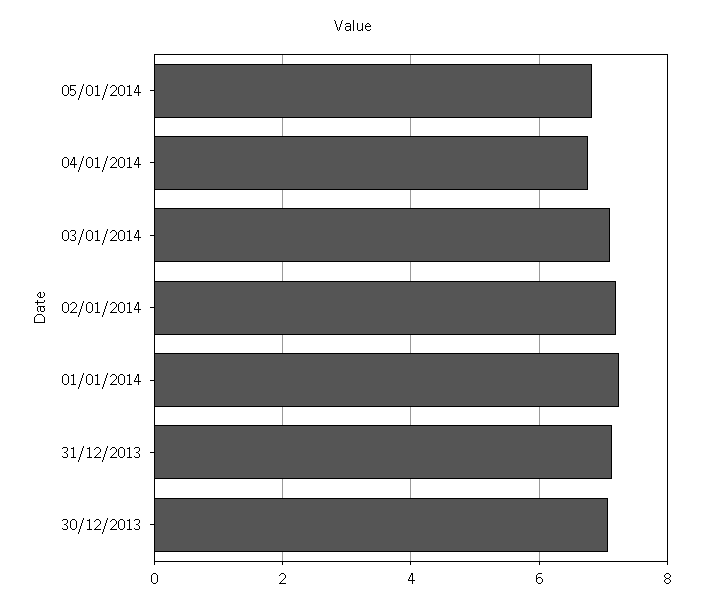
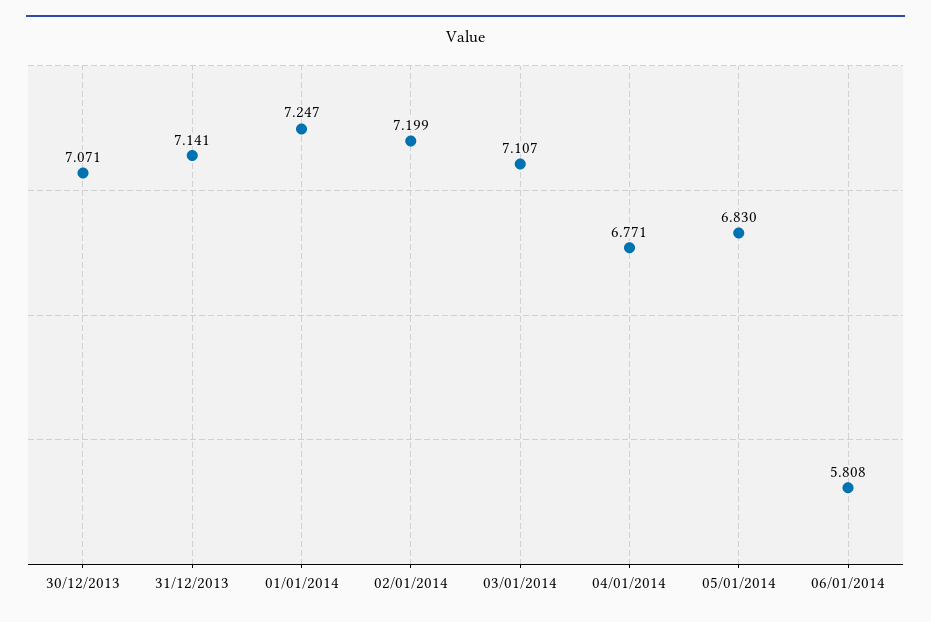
06/01/2014: none -> 5.808

